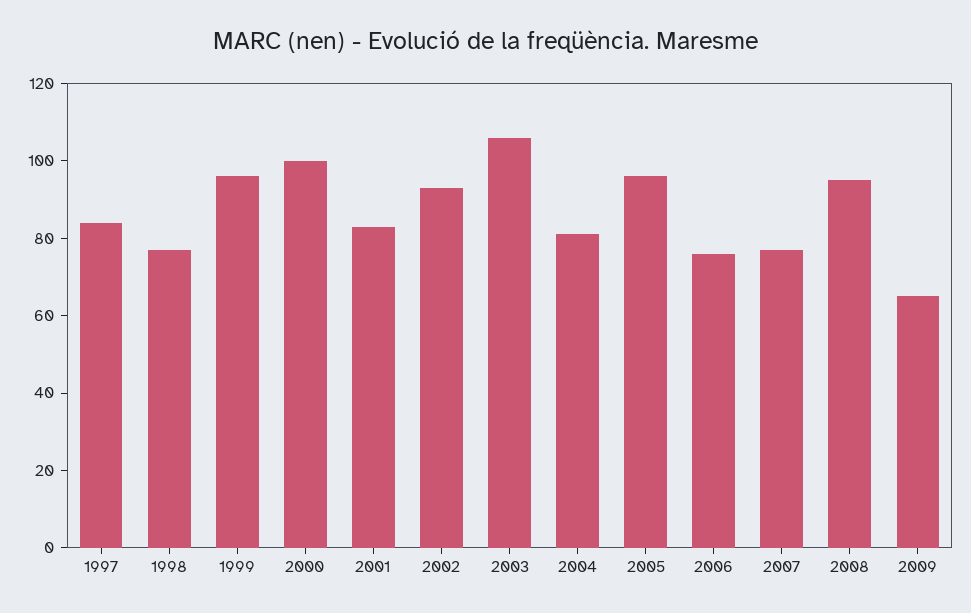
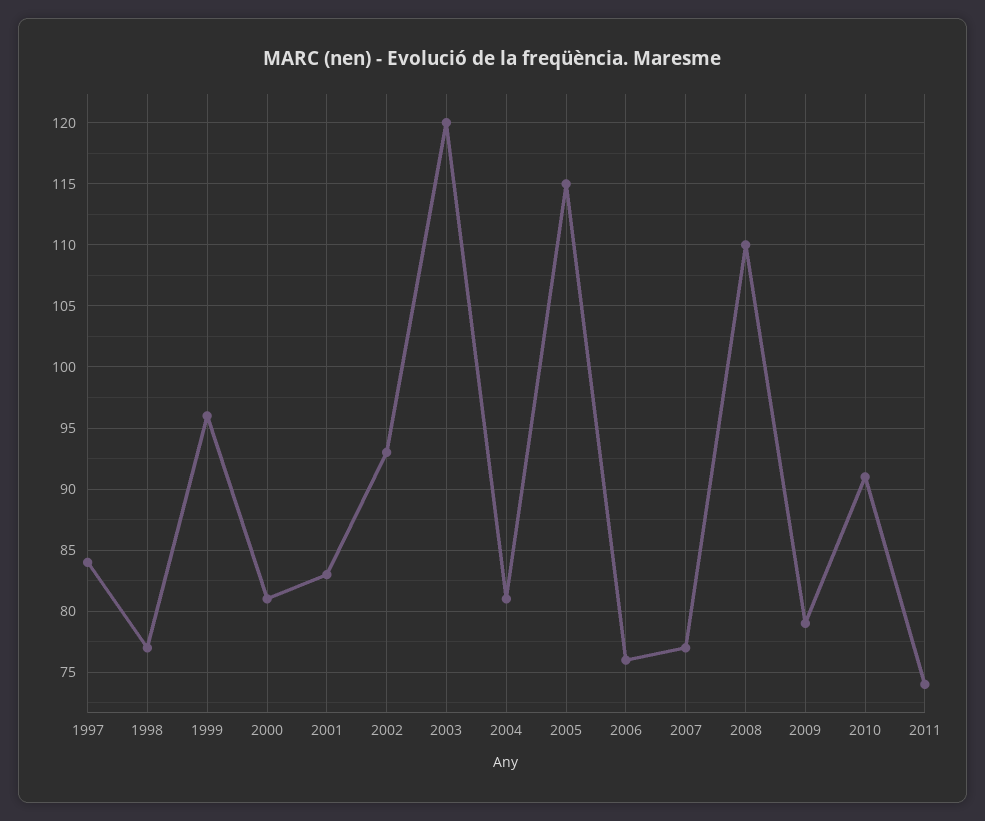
2000: 100 -> 81
2003: 105 -> 120
2005: 95 -> 115
2008: 95 -> 110
2009: 65 -> 79
2010: none -> 91
2011: none -> 74

